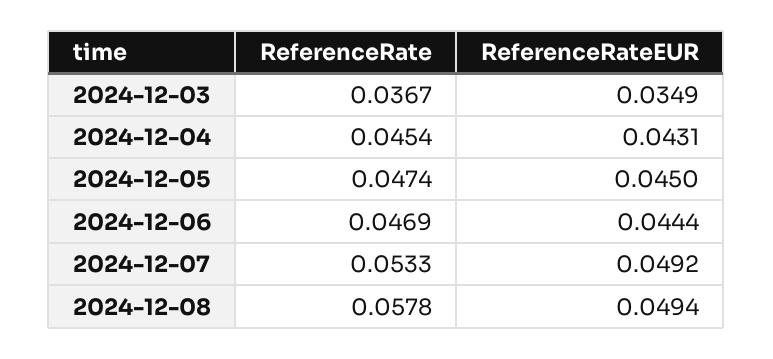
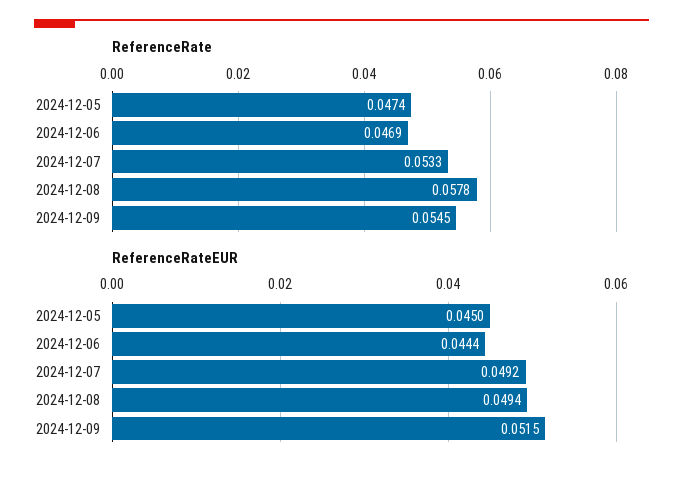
ReferenceRate, 2024-12-03: 0.0367 -> none
ReferenceRateEUR, 2024-12-03: 0.0349 -> none
ReferenceRate, 2024-12-04: 0.0454 -> none
ReferenceRateEUR, 2024-12-04: 0.0431 -> none
ReferenceRate, 2024-12-09: none -> 0.0545
ReferenceRateEUR, 2024-12-09: none -> 0.0515

